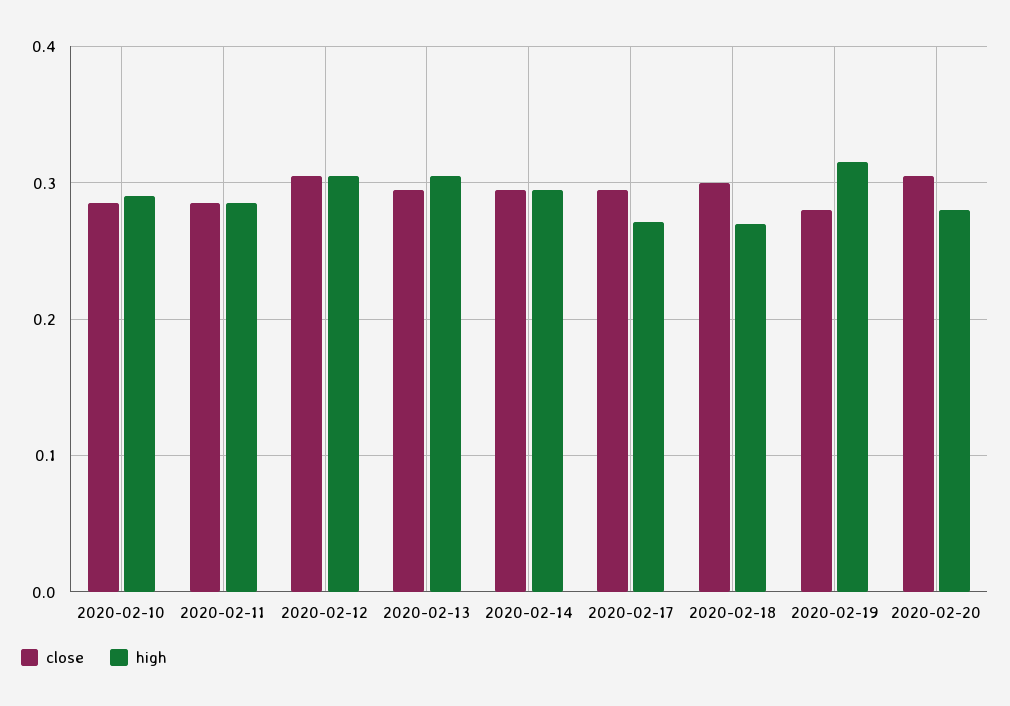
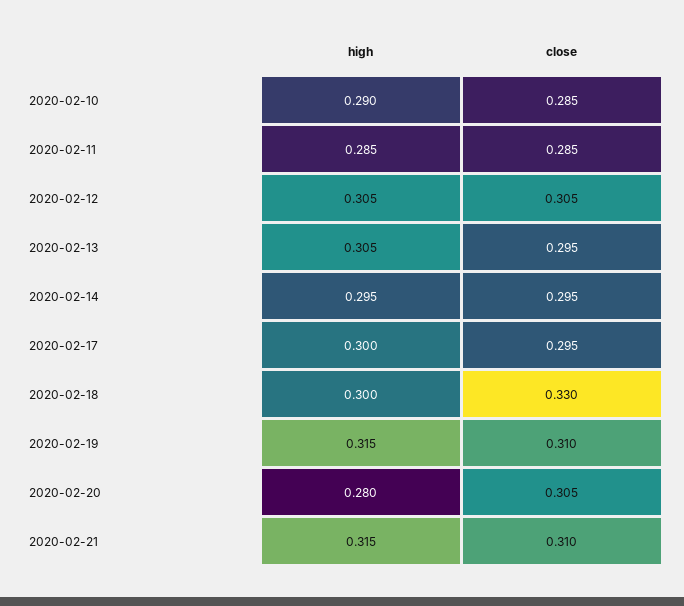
high, 2020-02-17: 0.27 -> 0.3
close, 2020-02-18: 0.3 -> 0.33
high, 2020-02-18: 0.27 -> 0.3
close, 2020-02-19: 0.28 -> 0.31
high, 2020-02-21: none -> 0.315
close, 2020-02-21: none -> 0.31

